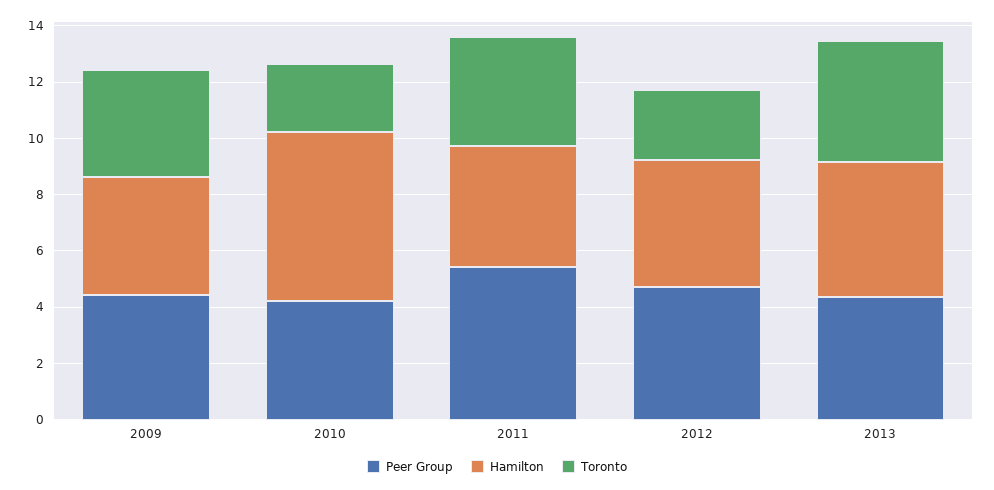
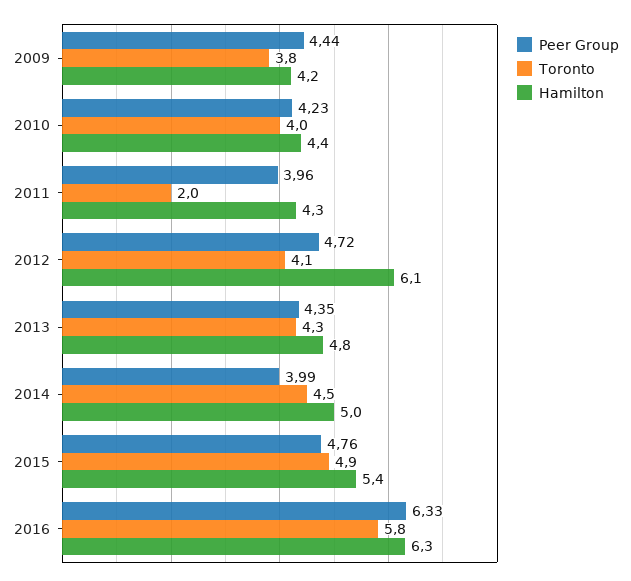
Hamilton, 2010: 6 -> 4.4
Toronto, 2010: 2.5 -> 4
Peer Group, 2011: 5.5 -> 3.96
Toronto, 2011: 4 -> 2
Hamilton, 2012: 4.5 -> 6.1
Toronto, 2012: 2.5 -> 4.1
Peer Group, 2014: none -> 3.99
Toronto, 2014: none -> 4.5
Hamilton, 2014: none -> 5
Peer Group, 2015: none -> 4.76
Toronto, 2015: none -> 4.9
Hamilton, 2015: none -> 5.4
Peer Group, 2016: none -> 6.33
Toronto, 2016: none -> 5.8
Hamilton, 2016: none -> 6.3

